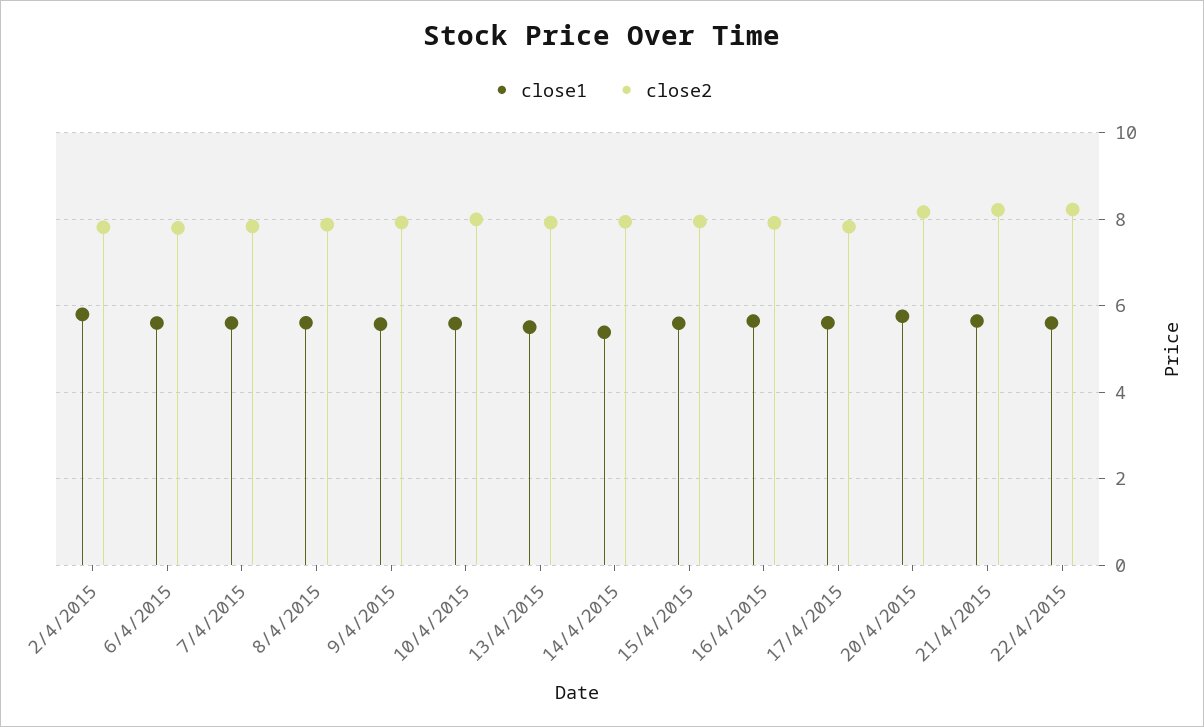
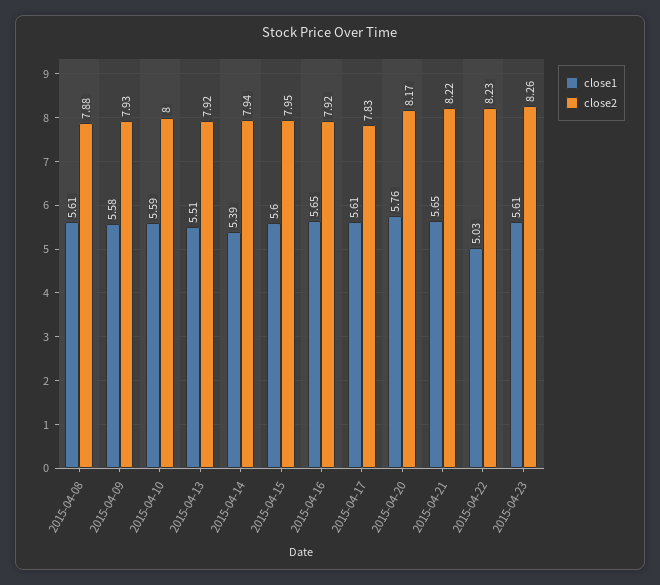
close1, 2/4/2015: 5.8 -> none
close2, 2/4/2015: 7.8 -> none
close1, 6/4/2015: 5.6 -> none
close2, 6/4/2015: 7.8 -> none
close1, 7/4/2015: 5.6 -> none
close2, 7/4/2015: 7.8 -> none
close1, 22/4/2015: 5.6 -> 5.03
close1, 2015-04-23: none -> 5.61
close2, 2015-04-23: none -> 8.26

